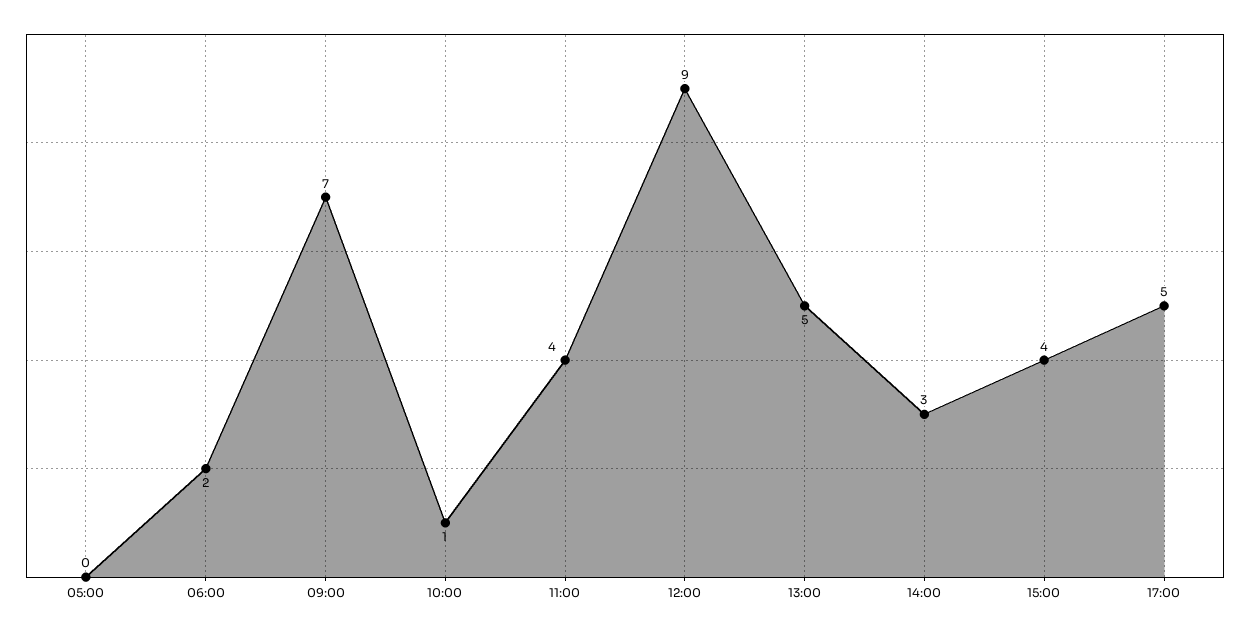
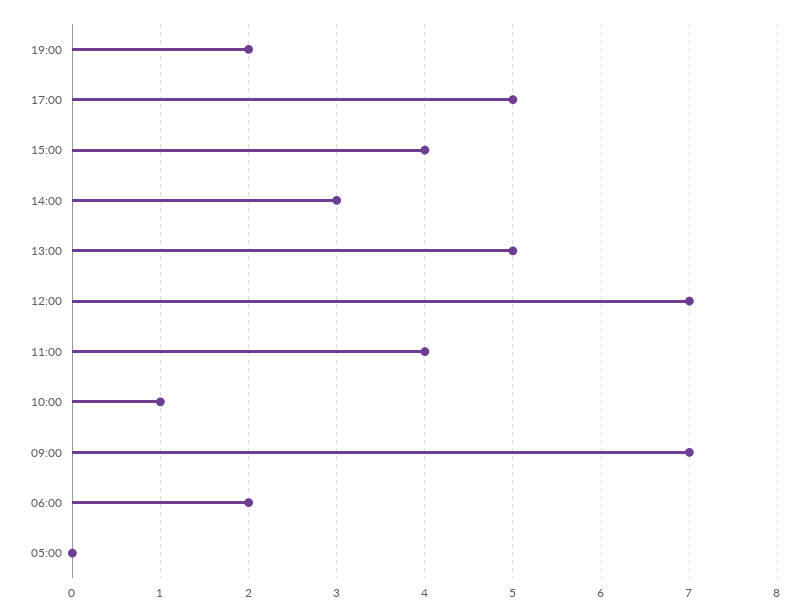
12:00: 9 -> 7
19:00: none -> 2

